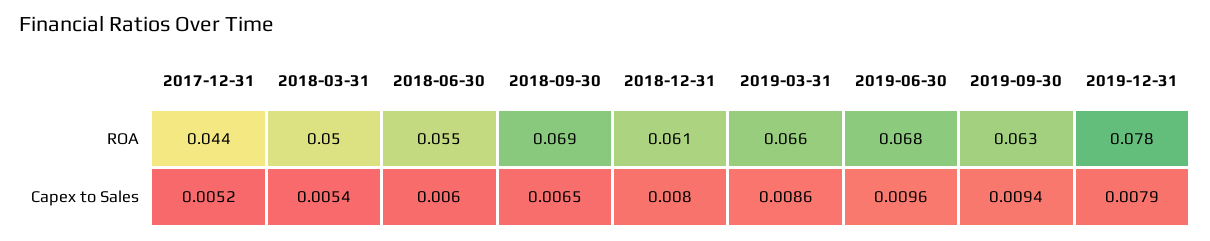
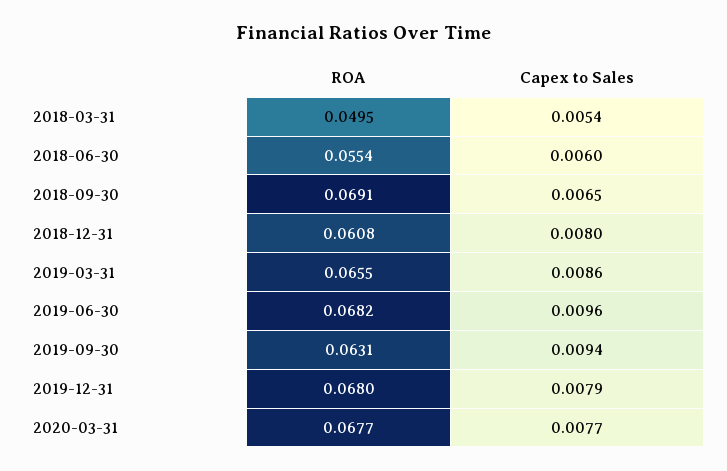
2017-12-31, ROA: 0.044 -> none
2019-12-31, ROA: 0.078 -> 0.068
2017-12-31, Capex to Sales: 0.0052 -> none
2020-03-31, ROA: none -> 0.0677
2020-03-31, Capex to Sales: none -> 0.0077

